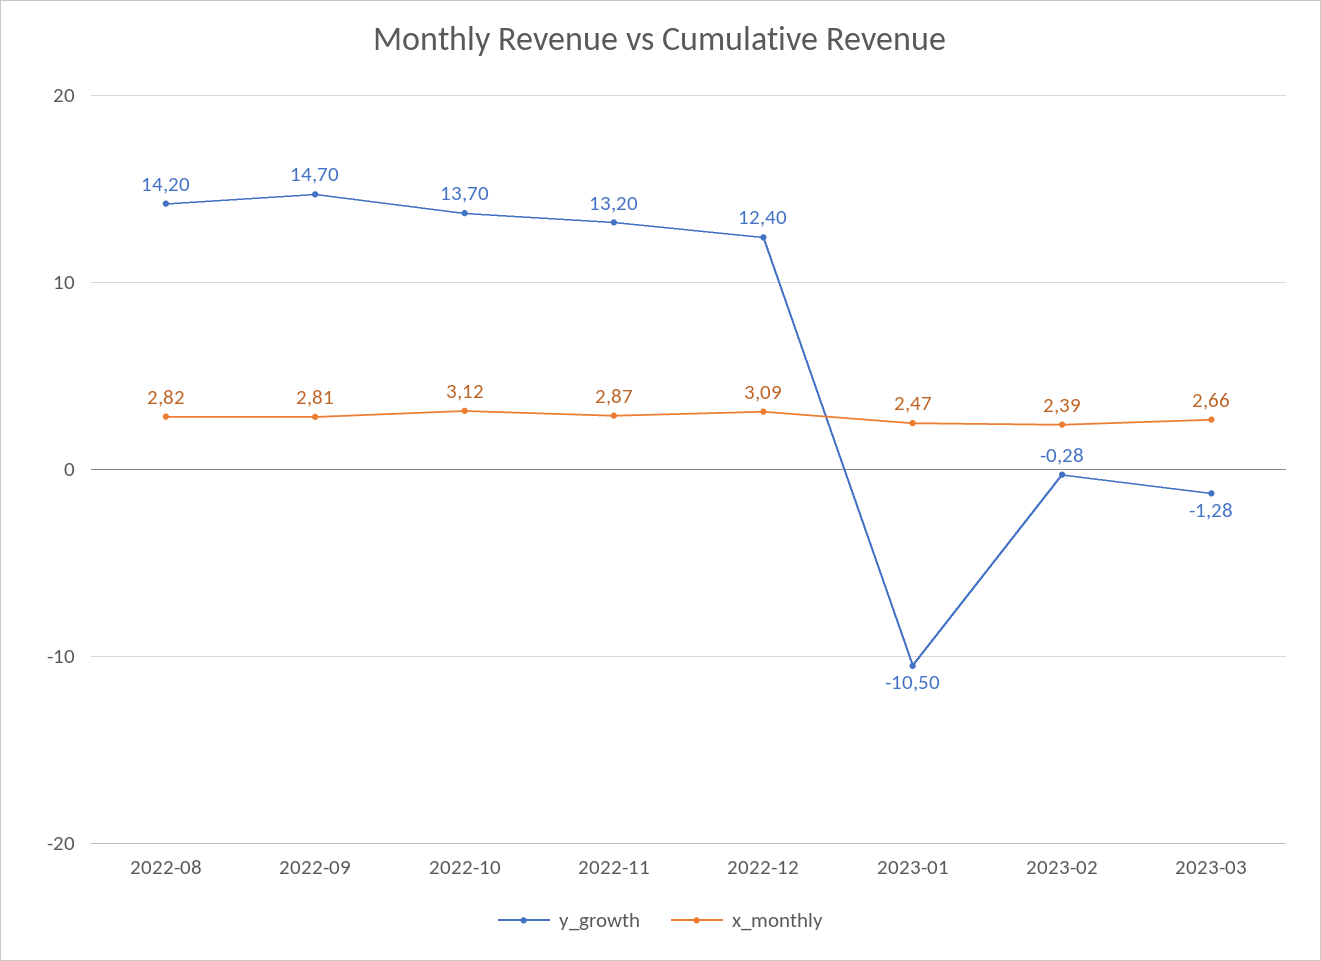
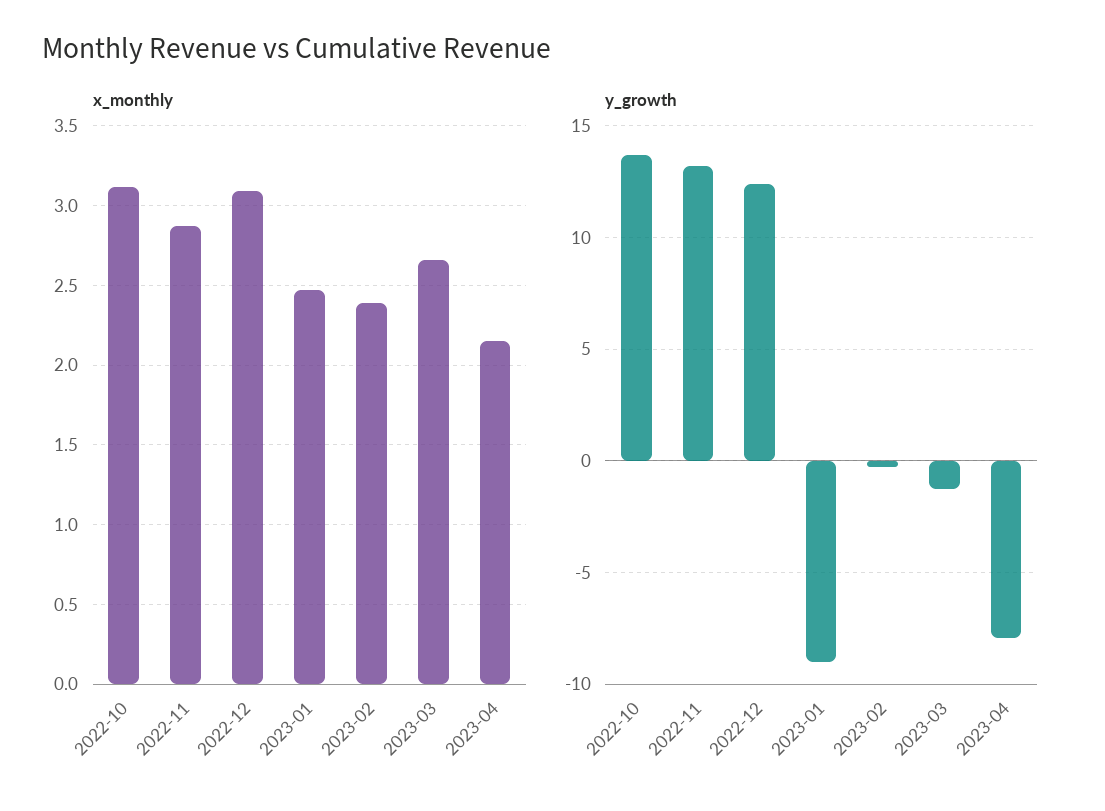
y_growth, 2022-08: 14.2 -> none
x_monthly, 2022-08: 2.82 -> none
y_growth, 2022-09: 14.7 -> none
x_monthly, 2022-09: 2.81 -> none
y_growth, 2023-01: -10.5 -> -9
x_monthly, 2023-04: none -> 2.15
y_growth, 2023-04: none -> -8

